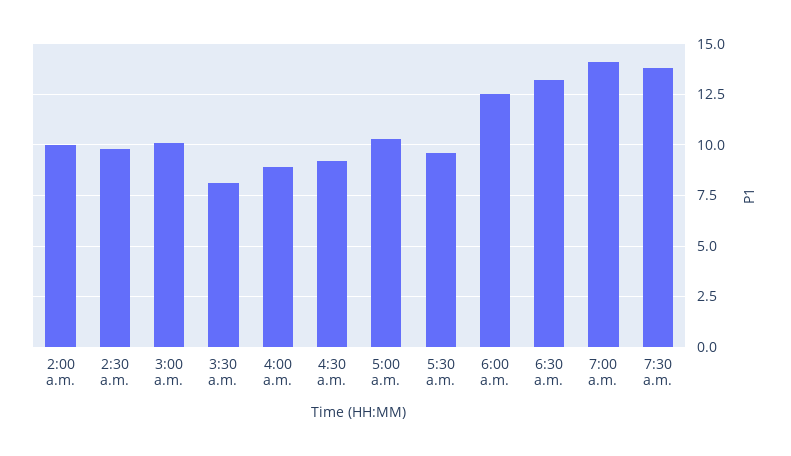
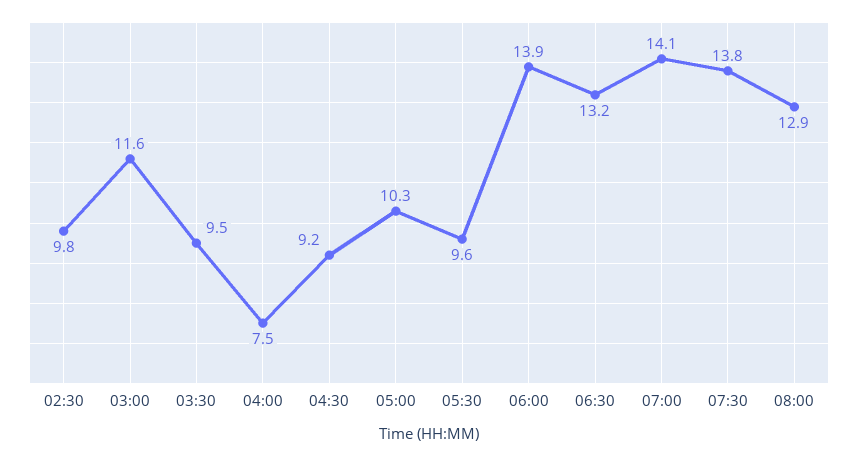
2:00 a.m.: 10 -> none
3:00 a.m.: 10 -> 11.6
3:30 a.m.: 8 -> 9.5
4:00 a.m.: 9 -> 7.5
6:00 a.m.: 12.5 -> 13.9
08:00: none -> 12.9

